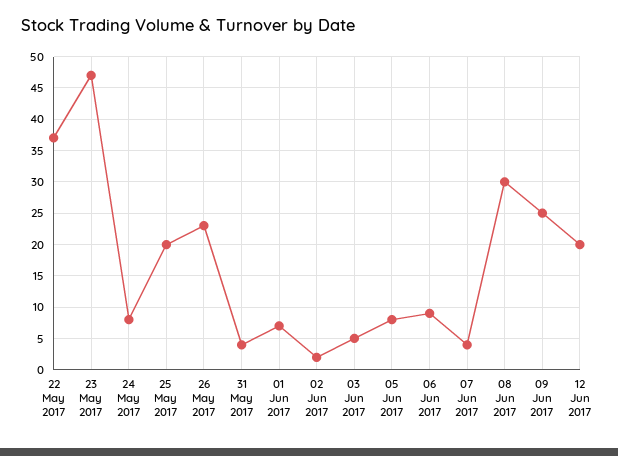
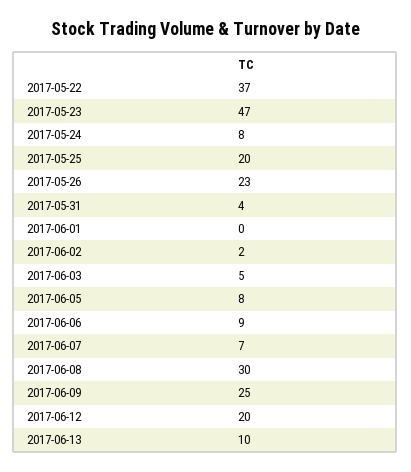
01 Jun 2017: 7 -> 0
07 Jun 2017: 4 -> 7
2017-06-13: none -> 10

